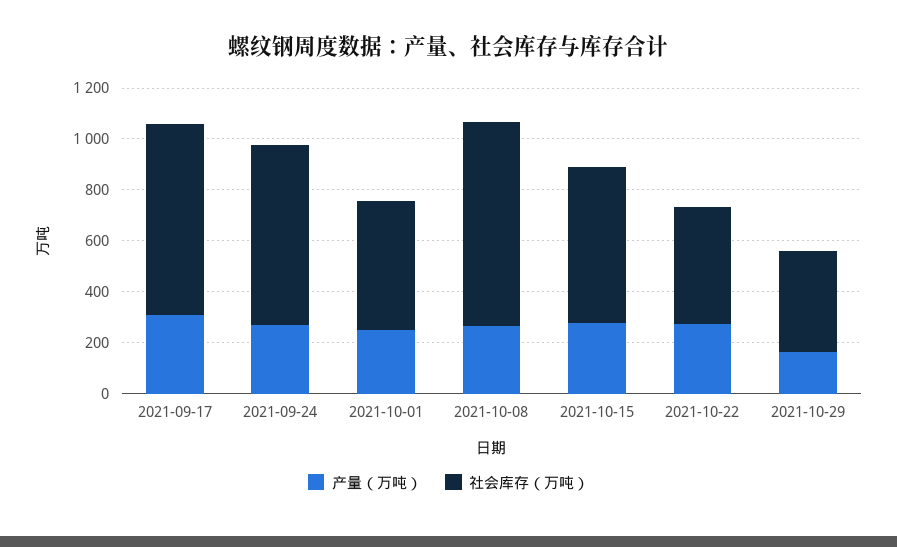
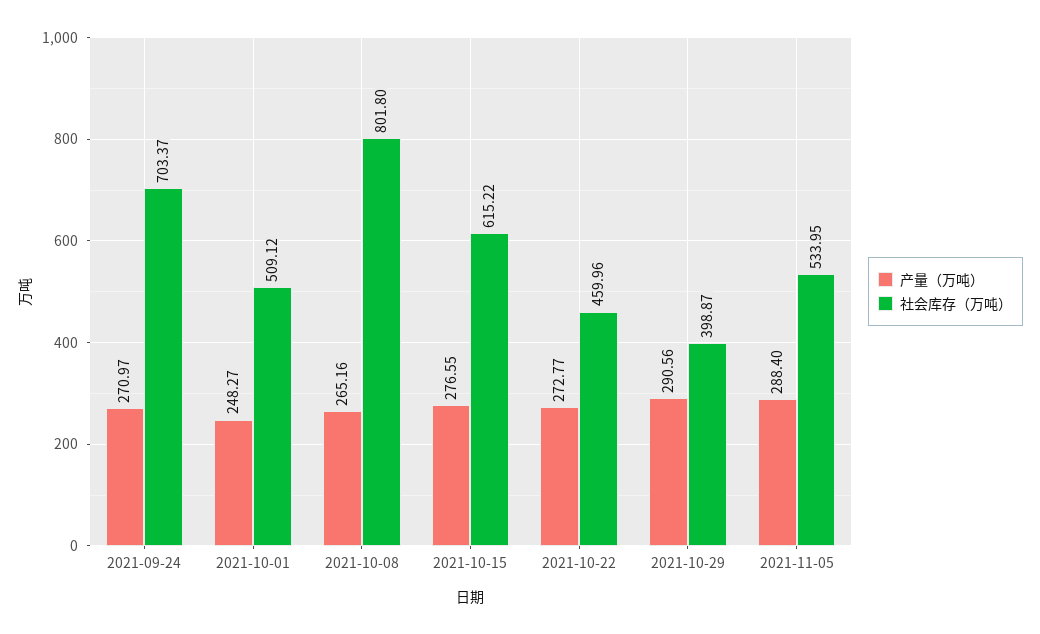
产量（万吨）, 2021-09-17: 300 -> none
社会库存（万吨）, 2021-09-17: 750 -> none
产量（万吨）, 2021-10-29: 150 -> 290.56
产量（万吨）, 2021-11-05: none -> 288.4
社会库存（万吨）, 2021-11-05: none -> 533.95

